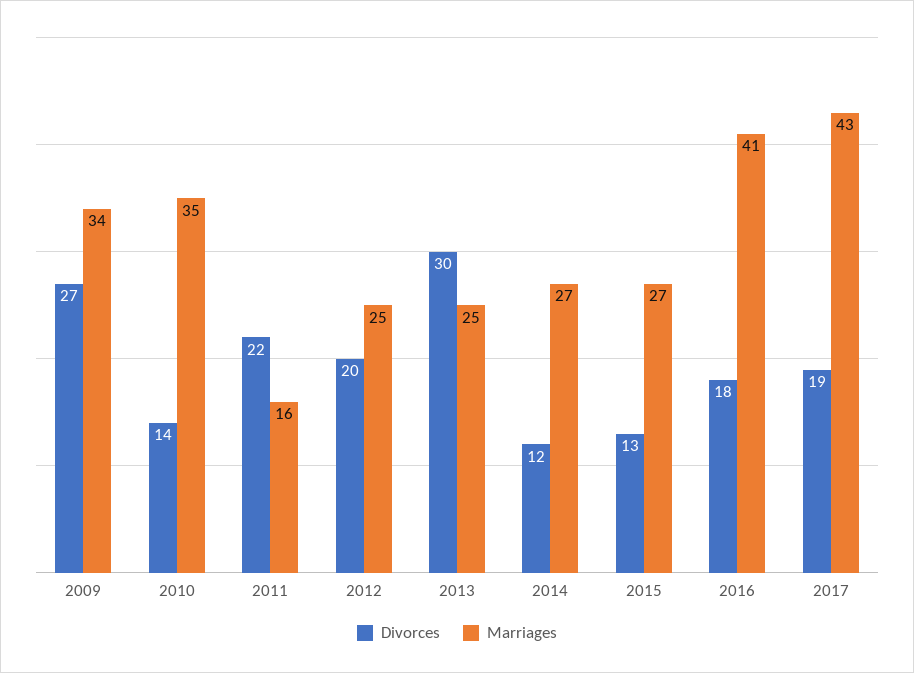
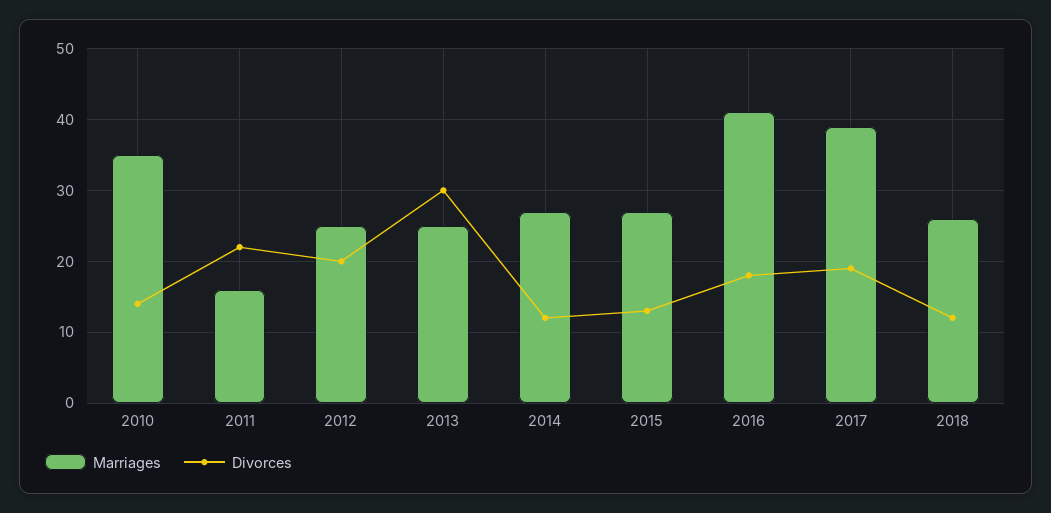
Divorces, 2009: 27 -> none
Marriages, 2009: 34 -> none
Marriages, 2017: 43 -> 39
Marriages, 2018: none -> 26
Divorces, 2018: none -> 12

